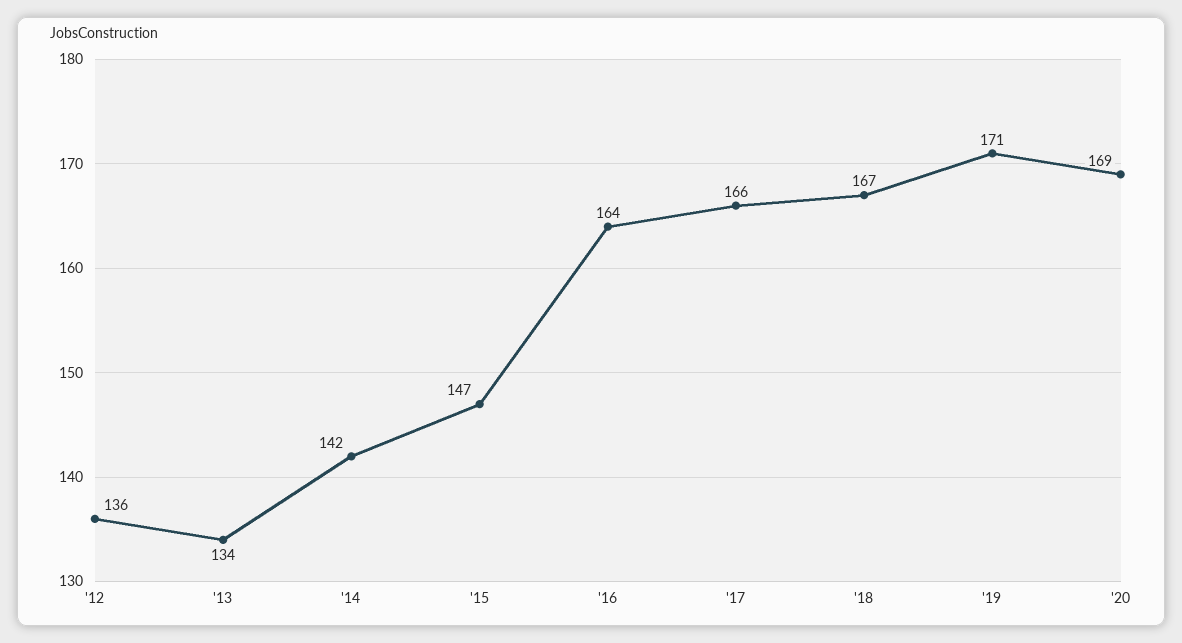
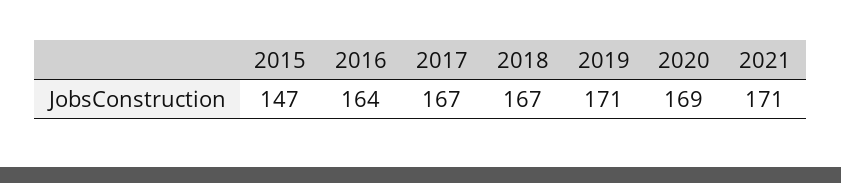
'12: 136 -> none
'13: 134 -> none
'14: 142 -> none
'17: 166 -> 167
2021: none -> 171

